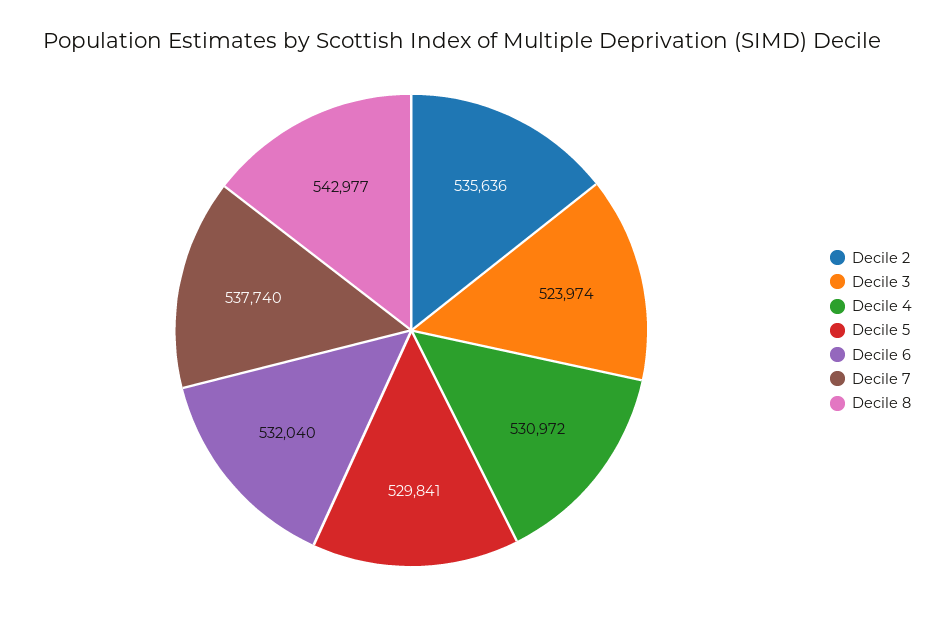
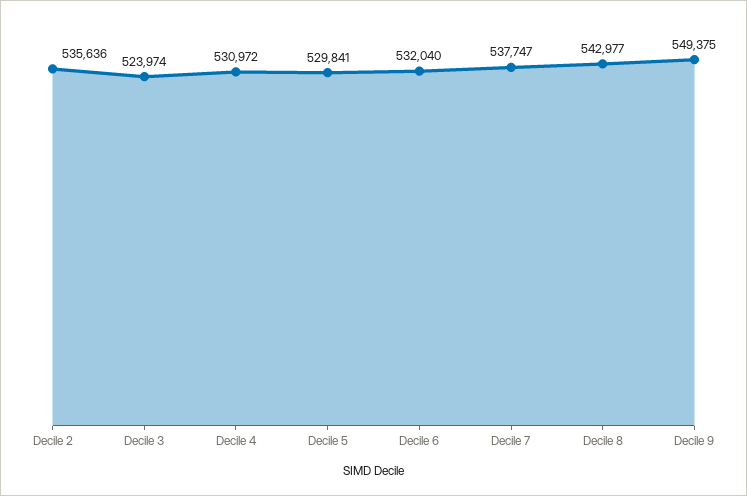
Decile 7: 537740 -> 537747
Decile 9: none -> 549375

